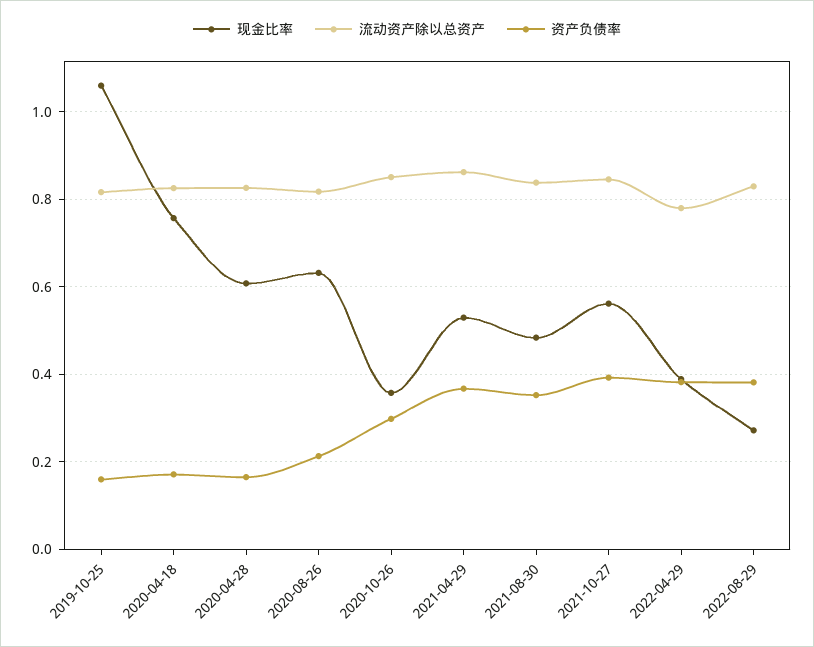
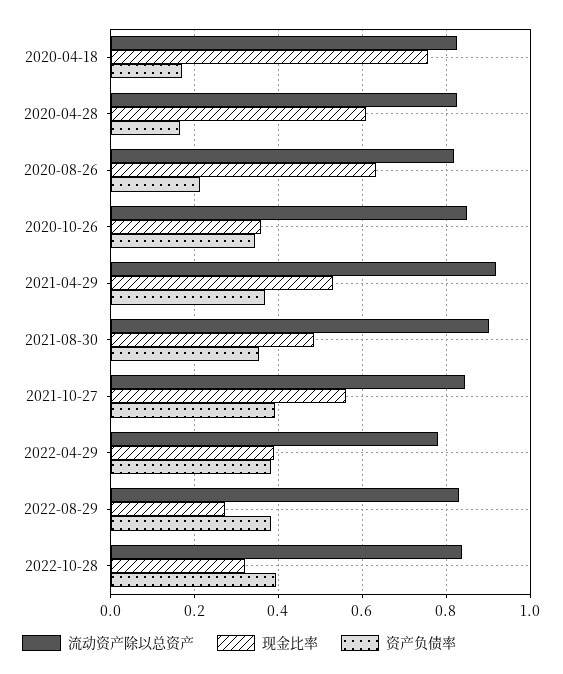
现金比率, 2019-10-25: 1.06 -> none
流动资产除以总资产, 2019-10-25: 0.82 -> none
资产负债率, 2019-10-25: 0.16 -> none
资产负债率, 2020-10-26: 0.3 -> 0.34
流动资产除以总资产, 2021-04-29: 0.86 -> 0.92
流动资产除以总资产, 2021-08-30: 0.84 -> 0.9
流动资产除以总资产, 2022-10-28: none -> 0.84
现金比率, 2022-10-28: none -> 0.32
资产负债率, 2022-10-28: none -> 0.4

